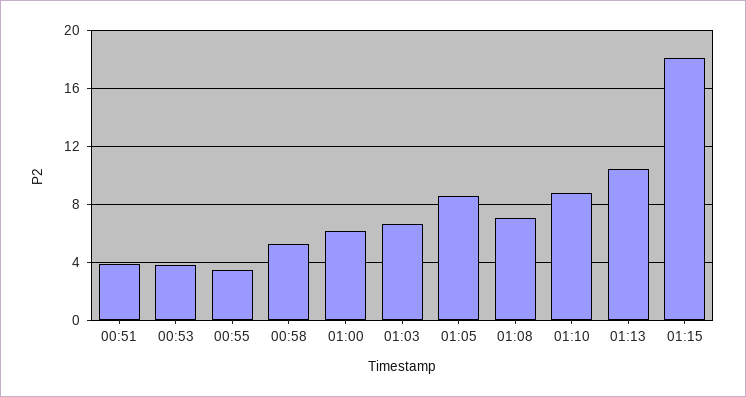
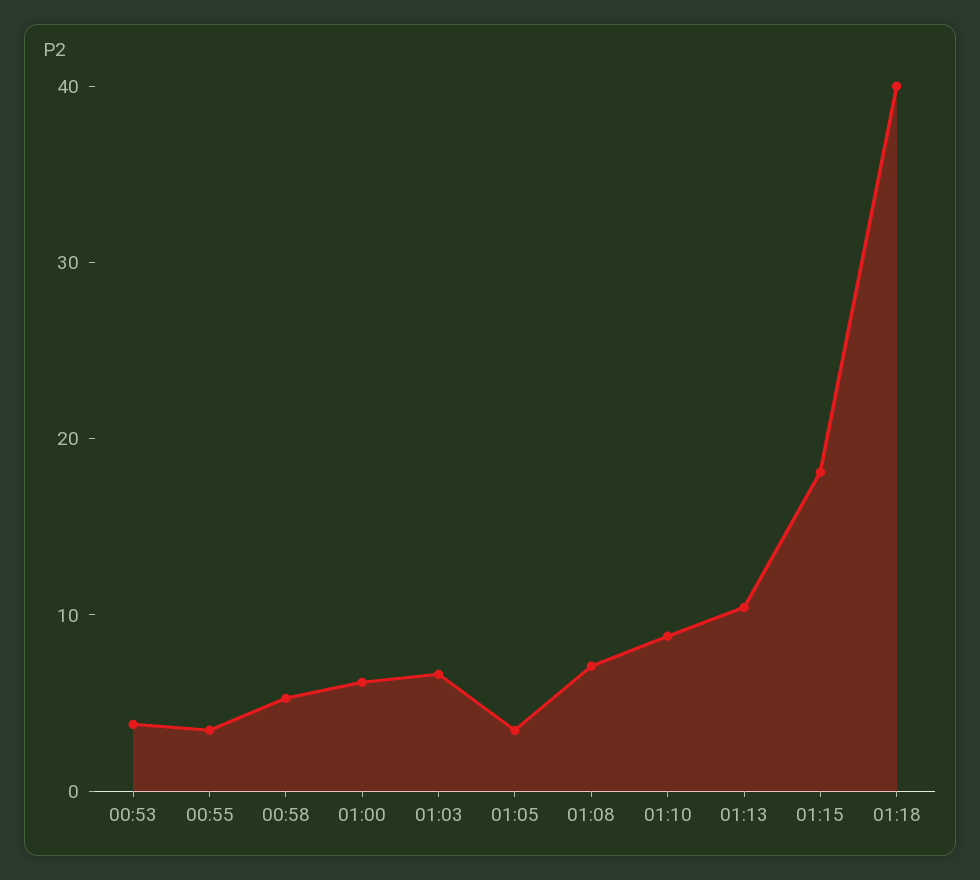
00:51: 4 -> none
01:05: 8.5 -> 4
01:18: none -> 40

